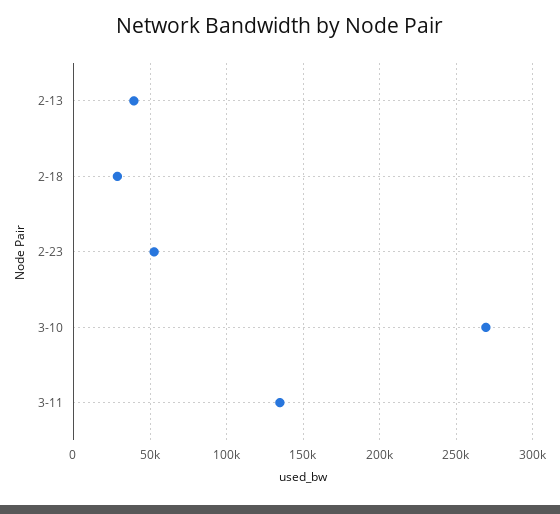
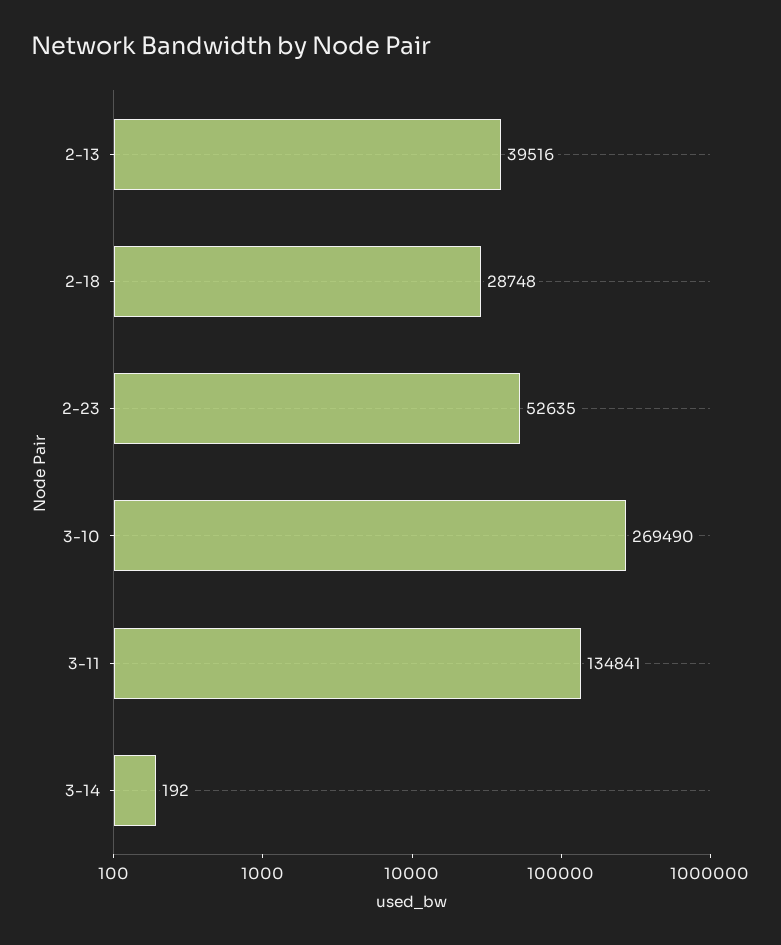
3-14: none -> 192

